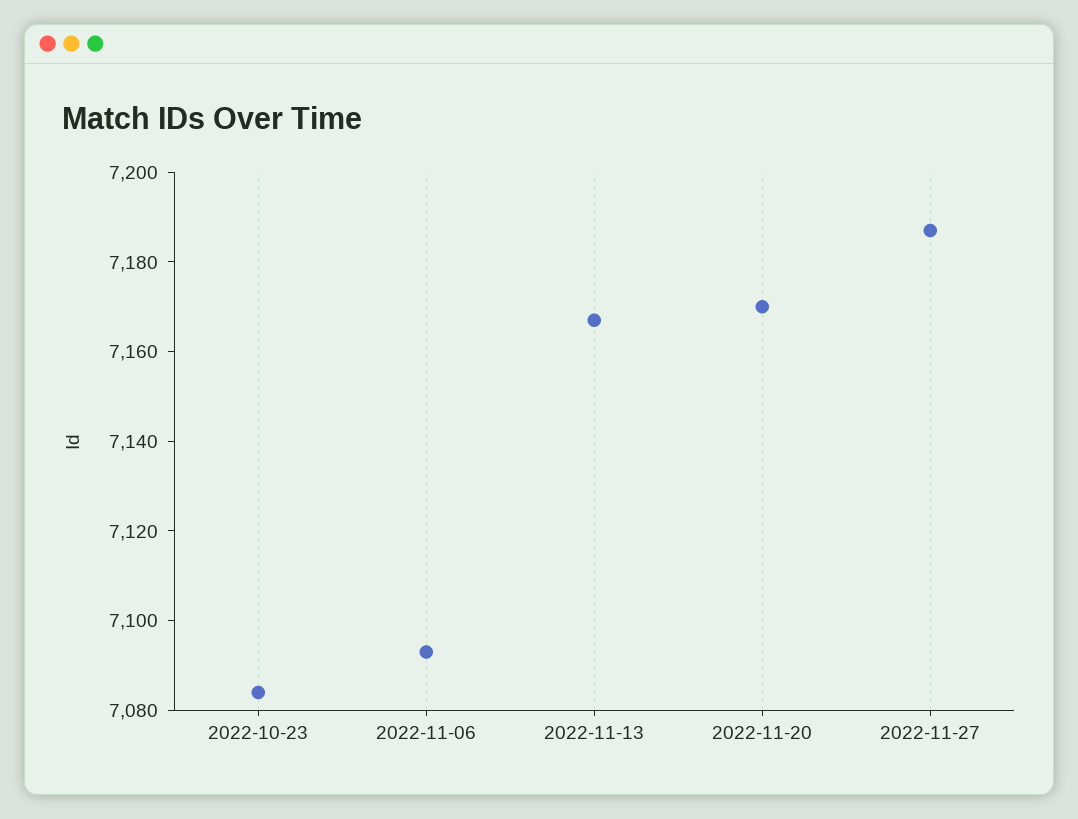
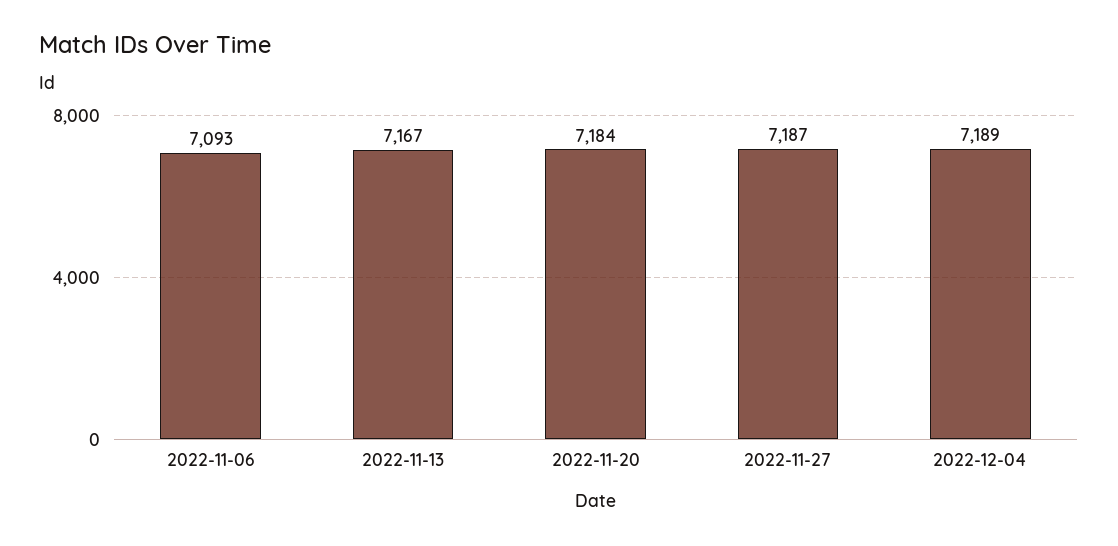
2022-10-23: 7085 -> none
2022-11-20: 7170 -> 7184
2022-12-04: none -> 7189

